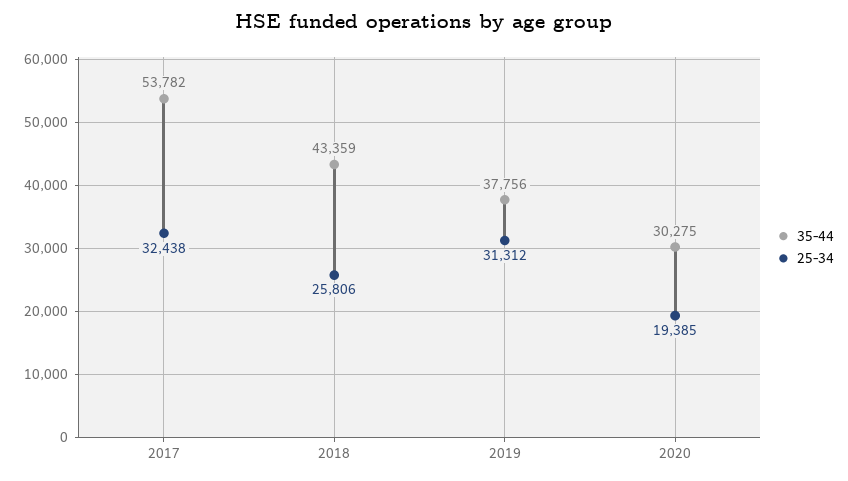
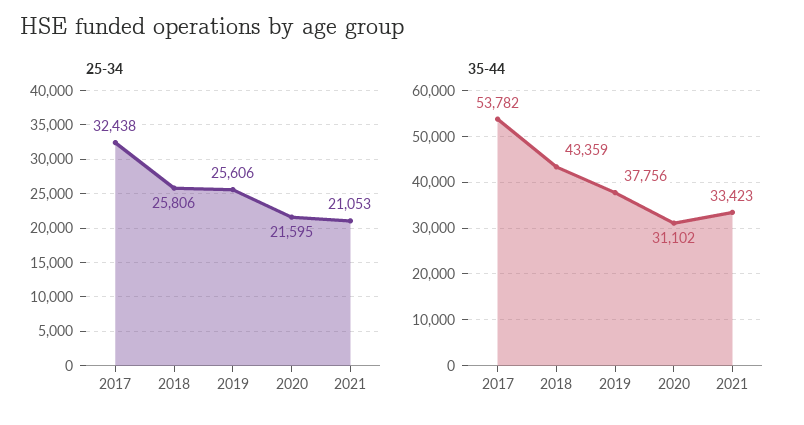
25-34, 2019: 31312 -> 25606
35-44, 2020: 30275 -> 31102
25-34, 2020: 19385 -> 21595
25-34, 2021: none -> 21053
35-44, 2021: none -> 33423

